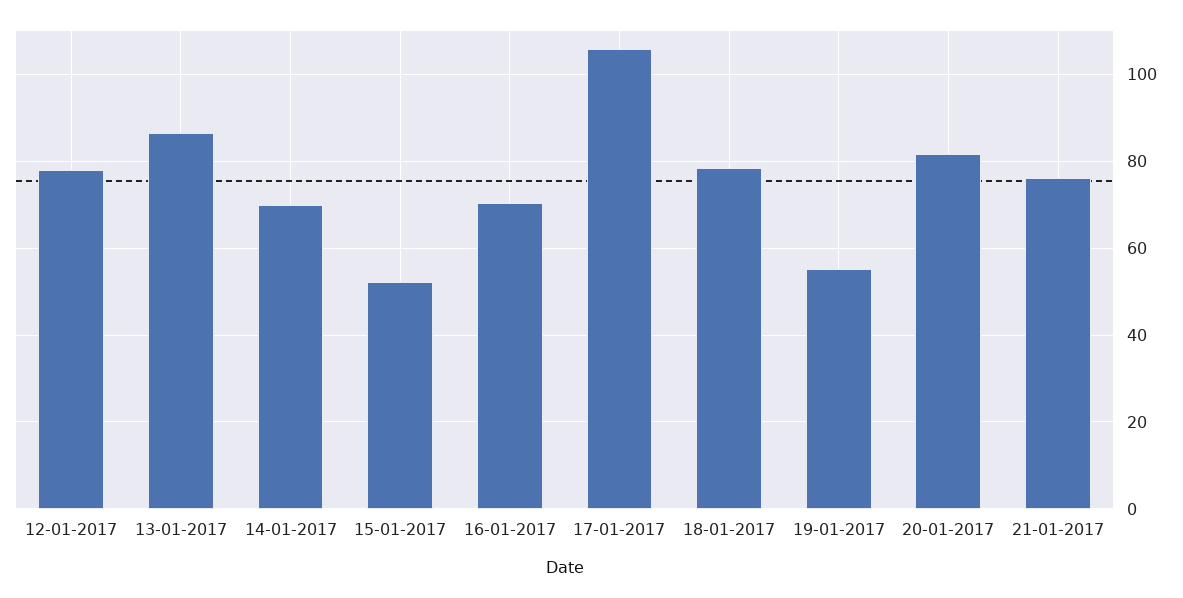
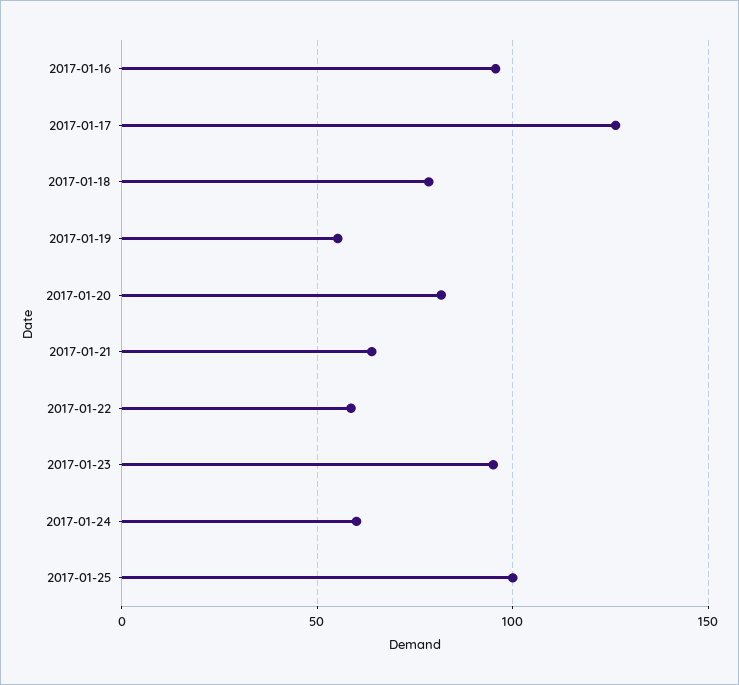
12-01-2017: 78 -> none
13-01-2017: 86 -> none
14-01-2017: 70 -> none
15-01-2017: 52 -> none
16-01-2017: 70 -> 95
17-01-2017: 106 -> 125
21-01-2017: 76 -> 65
2017-01-22: none -> 60
2017-01-23: none -> 95
2017-01-24: none -> 60
2017-01-25: none -> 100

